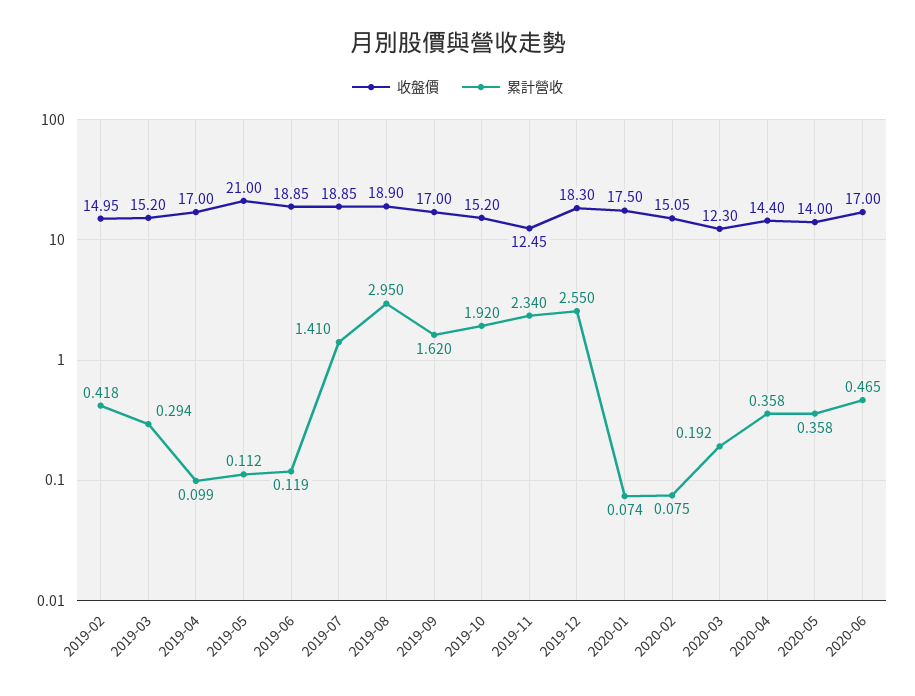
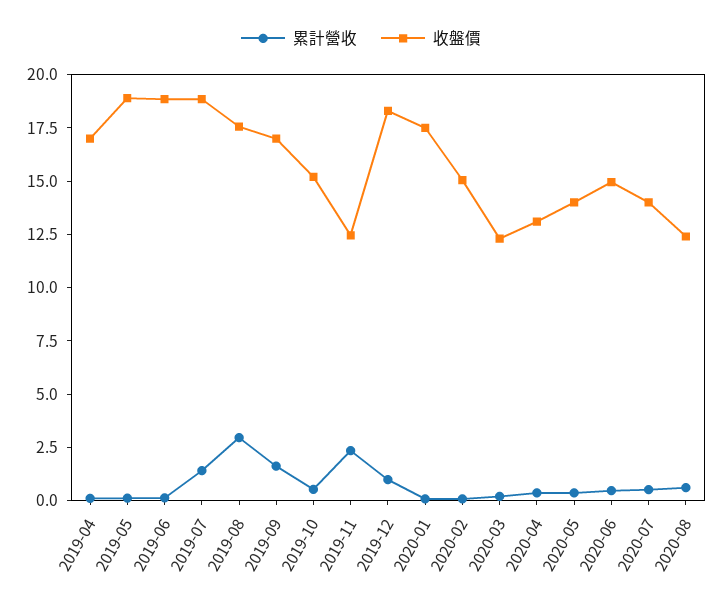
收盤價, 2019-02: 14.95 -> none
累計營收, 2019-02: 0.418 -> none
收盤價, 2019-03: 15.2 -> none
累計營收, 2019-03: 0.294 -> none
收盤價, 2019-05: 21 -> 19
收盤價, 2019-08: 18.9 -> 17.5
累計營收, 2019-10: 1.92 -> 0.5
累計營收, 2019-12: 2.55 -> 1
收盤價, 2020-04: 14.4 -> 13
收盤價, 2020-06: 17 -> 15
累計營收, 2020-07: none -> 0.5
收盤價, 2020-07: none -> 14
累計營收, 2020-08: none -> 0.5
收盤價, 2020-08: none -> 12.5

